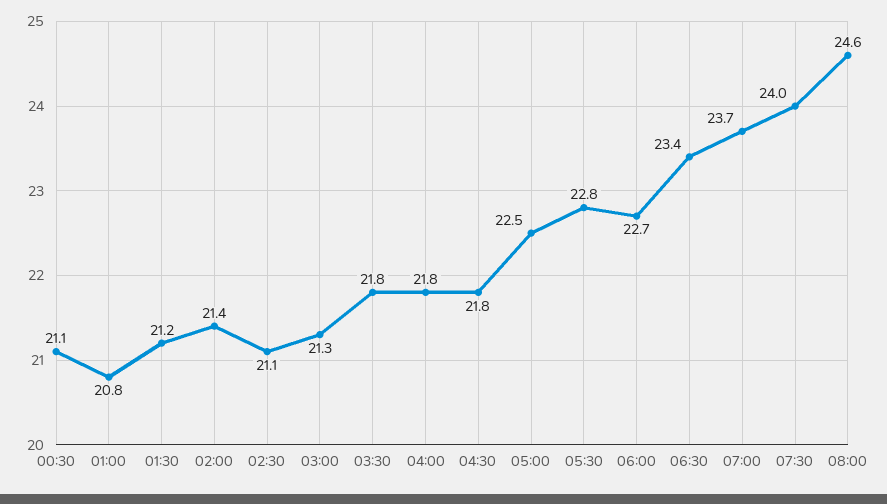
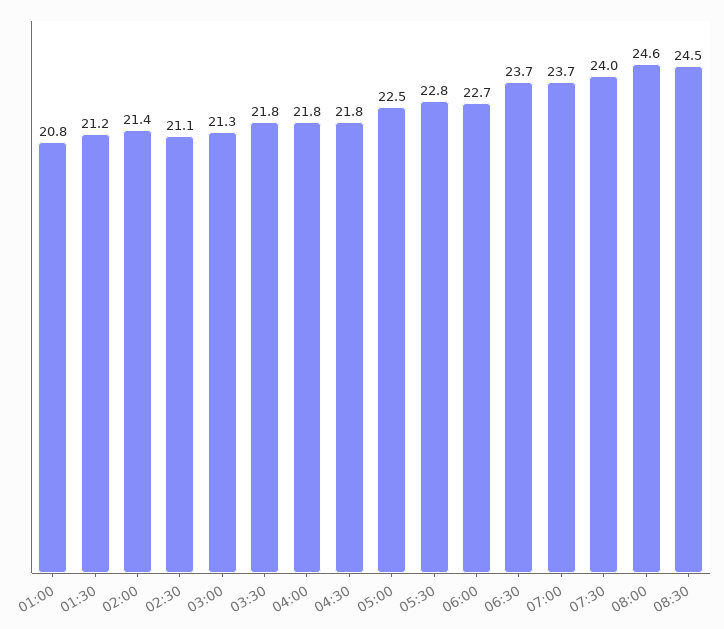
00:30: 21.1 -> none
06:30: 23.4 -> 23.7
08:30: none -> 24.5

